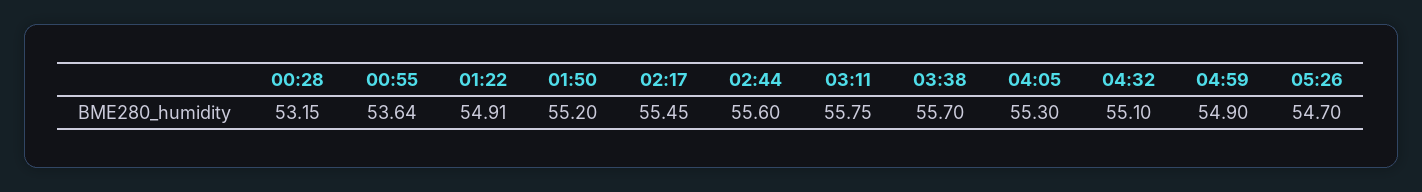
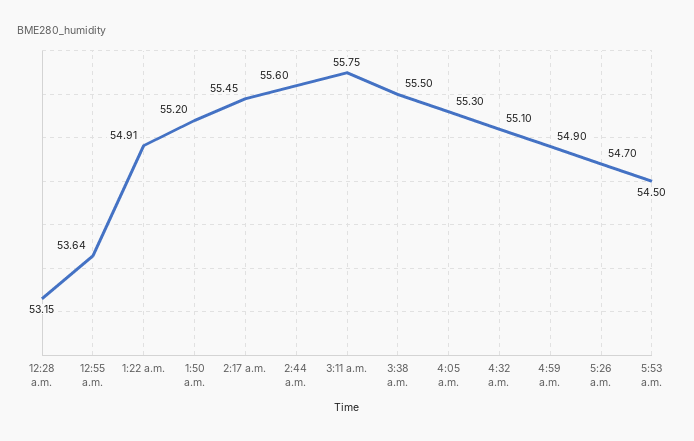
03:38: 55.7 -> 55.5
5:53 a.m.: none -> 54.5

